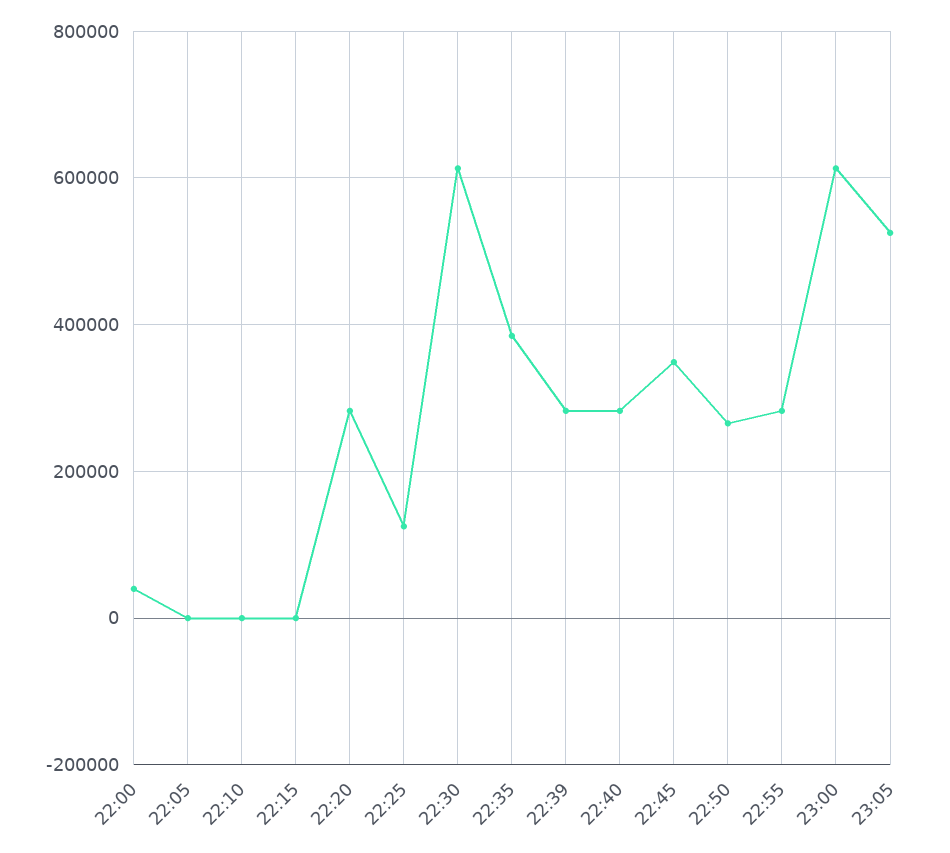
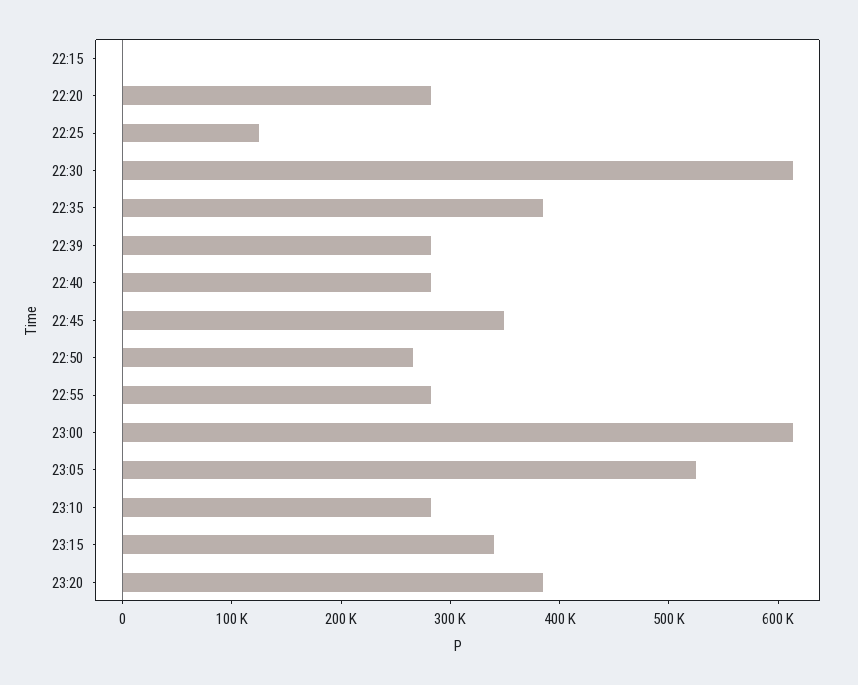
22:00: 40000 -> none
22:05: 0 -> none
22:10: 0 -> none
23:10: none -> 280000
23:15: none -> 340000
23:20: none -> 380000

